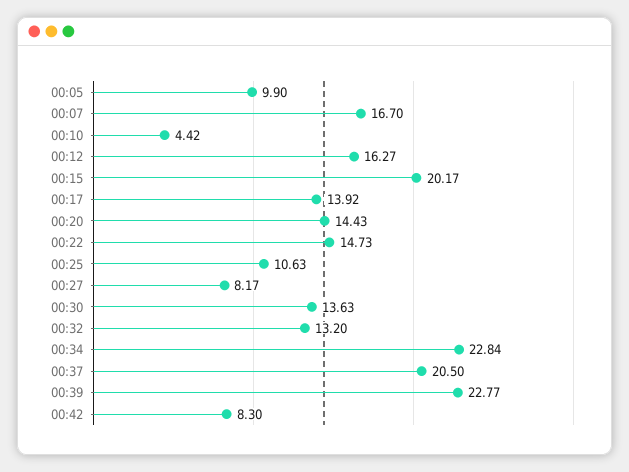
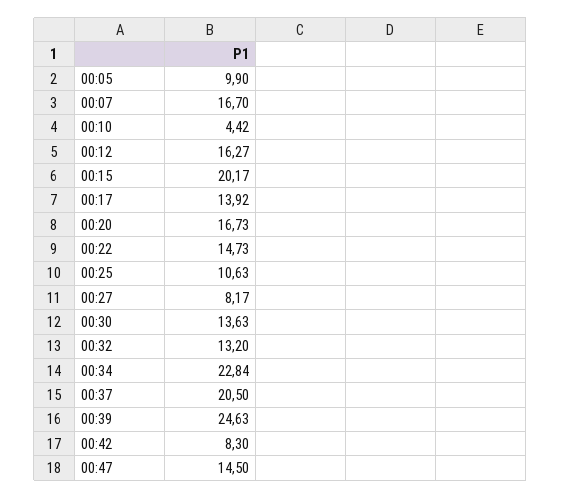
00:20: 14.43 -> 16.73
00:39: 22.77 -> 24.63
00:47: none -> 14.5

